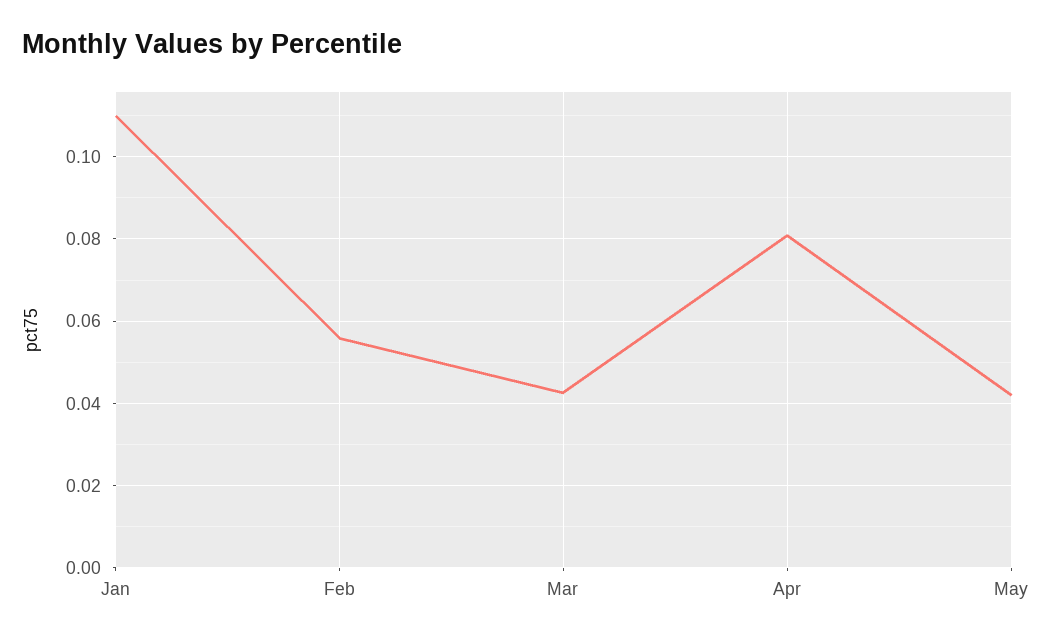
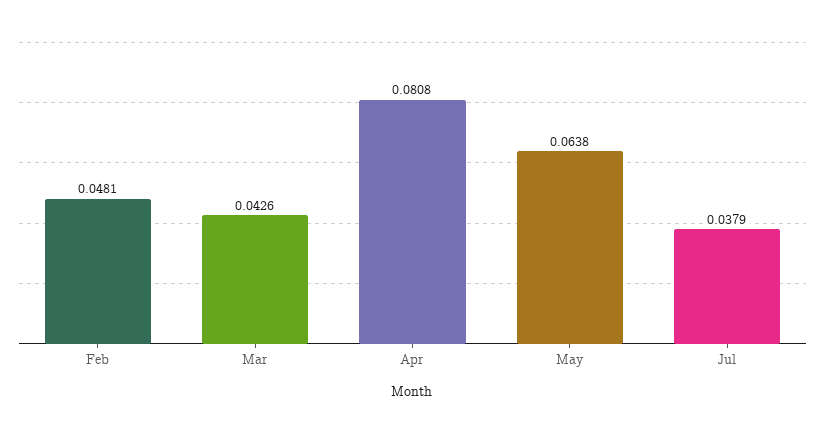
Jan: 0.11 -> none
Feb: 0.056 -> 0.0481
May: 0.042 -> 0.0638
Jul: none -> 0.0379

